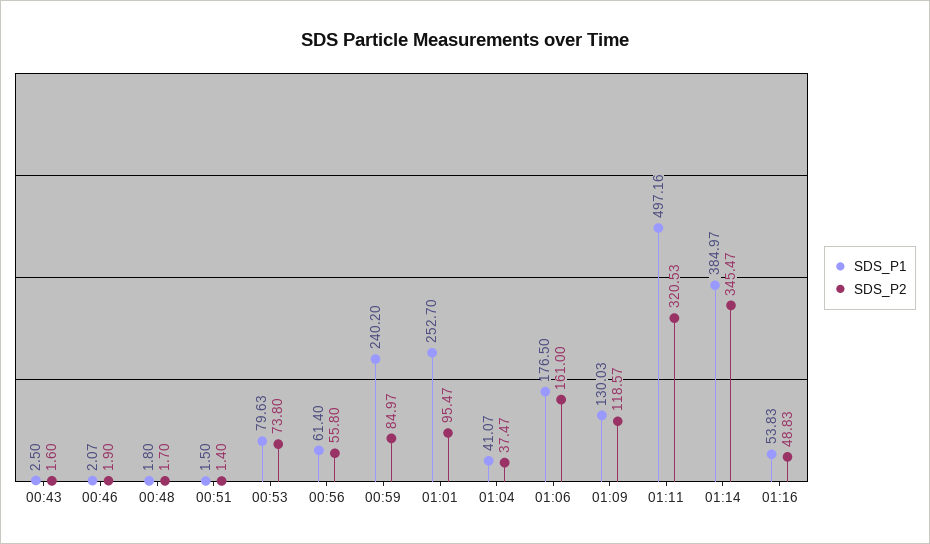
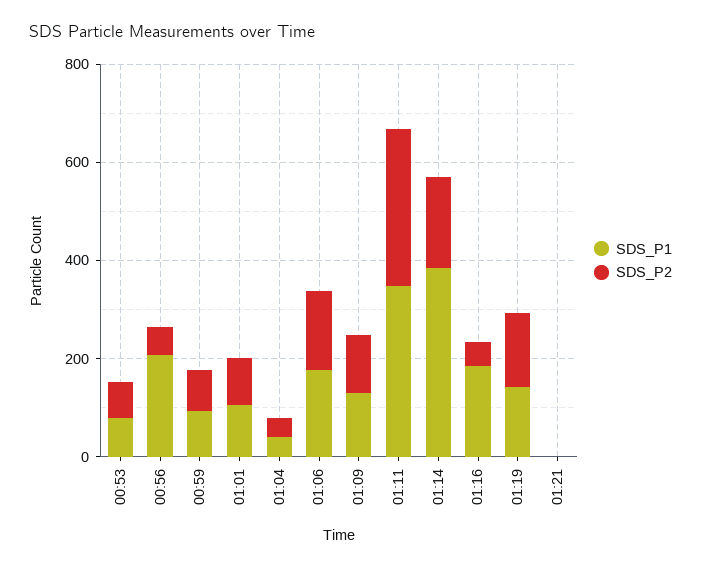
SDS_P1, 00:43: 2.5 -> none
SDS_P2, 00:43: 1.6 -> none
SDS_P1, 00:46: 2.07 -> none
SDS_P2, 00:46: 1.9 -> none
SDS_P1, 00:48: 1.8 -> none
SDS_P2, 00:48: 1.7 -> none
SDS_P1, 00:51: 1.5 -> none
SDS_P2, 00:51: 1.4 -> none
SDS_P1, 00:56: 61.4 -> 200
SDS_P1, 00:59: 240.2 -> 100
SDS_P1, 01:01: 252.7 -> 100
SDS_P1, 01:11: 497.16 -> 350
SDS_P2, 01:14: 345.47 -> 200
SDS_P1, 01:16: 53.83 -> 200
SDS_P1, 01:19: none -> 150
SDS_P2, 01:19: none -> 150
SDS_P1, 01:21: none -> 0
SDS_P2, 01:21: none -> 0

